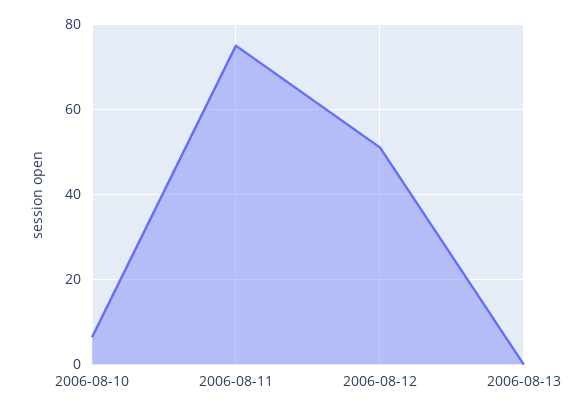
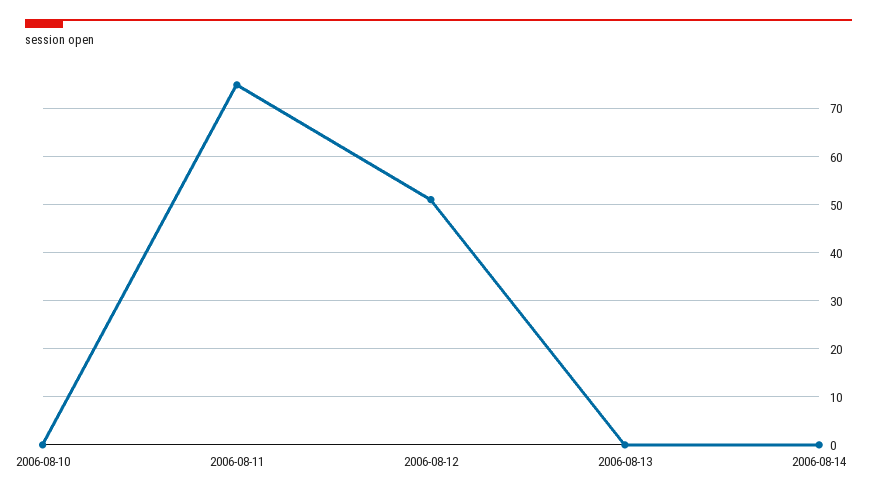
2006-08-10: 6 -> 0
2006-08-14: none -> 0

